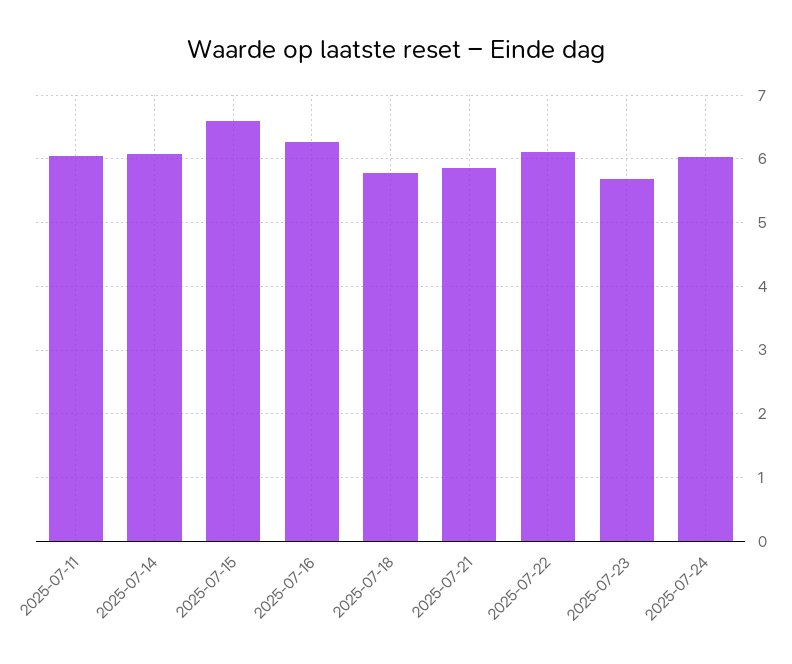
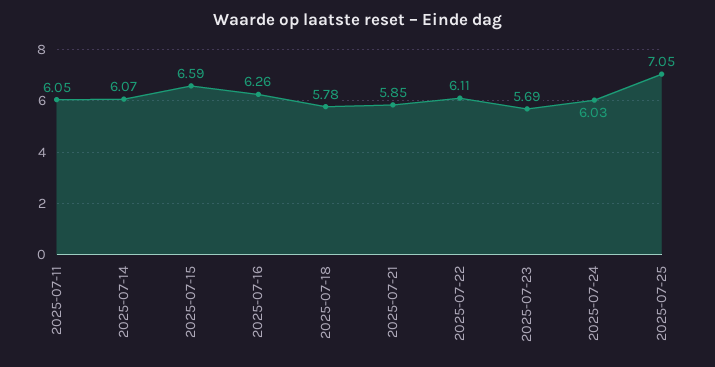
2025-07-25: none -> 7.05

